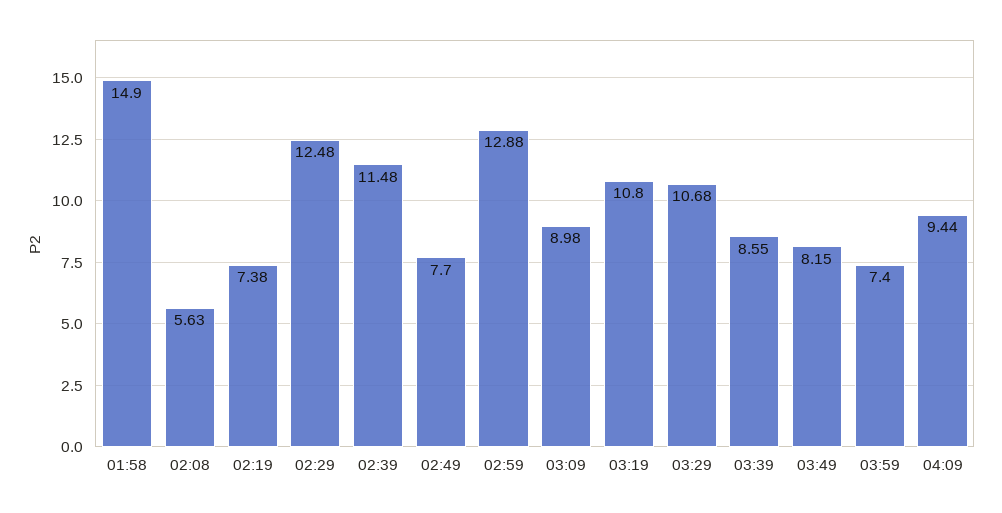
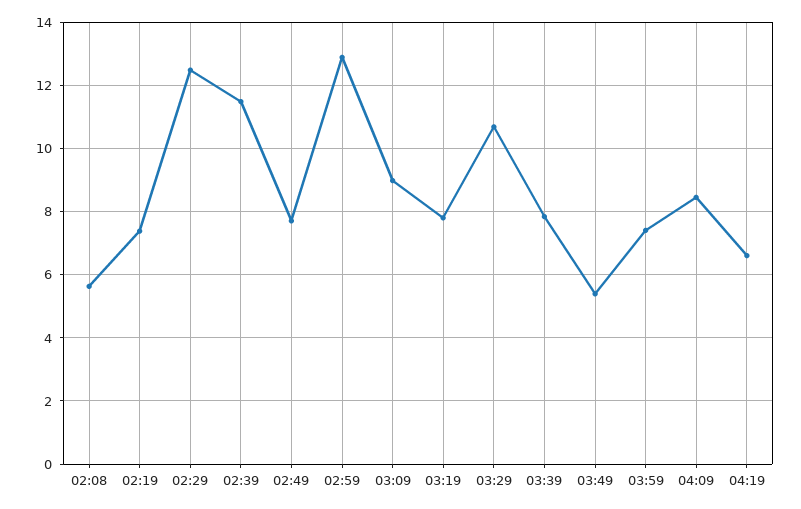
01:58: 14.9 -> none
03:19: 10.8 -> 7.8
03:39: 8.55 -> 7.8
03:49: 8.15 -> 5.4
04:09: 9.44 -> 8.4
04:19: none -> 6.6

